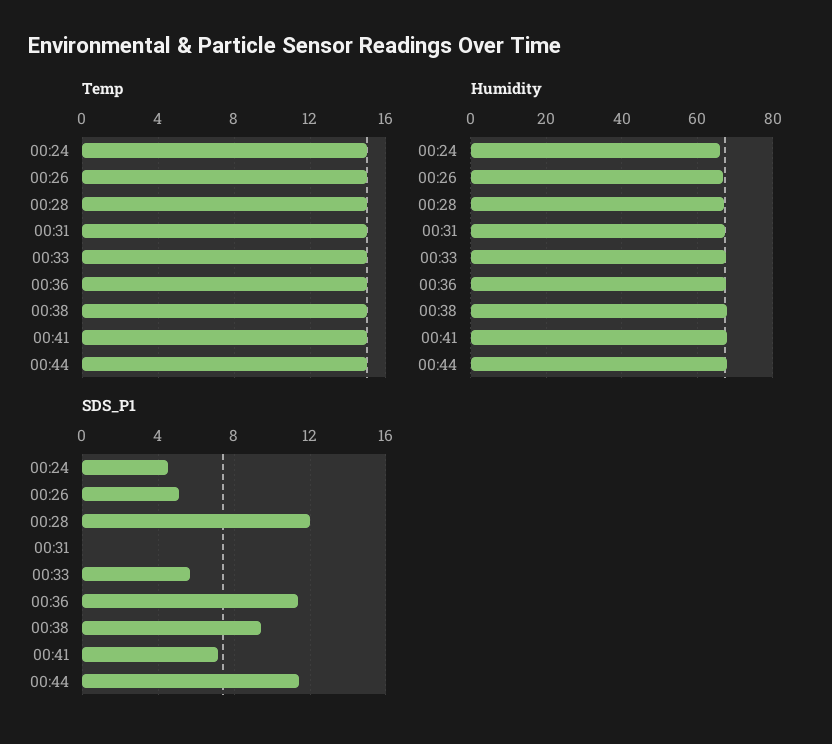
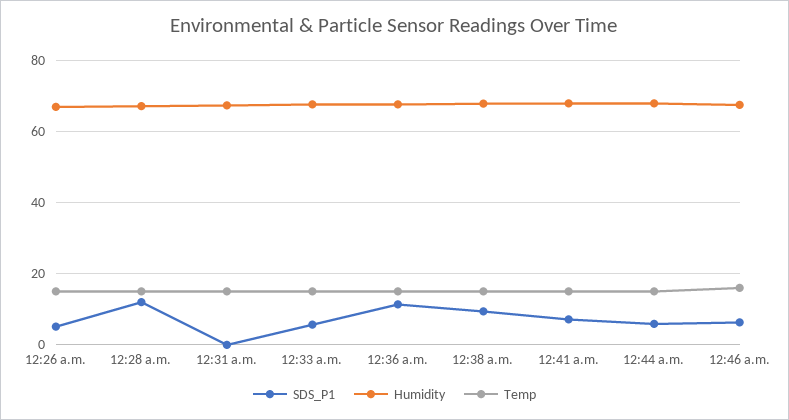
Temp, 00:24: 15 -> none
Humidity, 00:24: 66 -> none
SDS_P1, 00:24: 4.5 -> none
SDS_P1, 00:44: 11.5 -> 6
SDS_P1, 12:46 a.m.: none -> 6
Humidity, 12:46 a.m.: none -> 68
Temp, 12:46 a.m.: none -> 16

